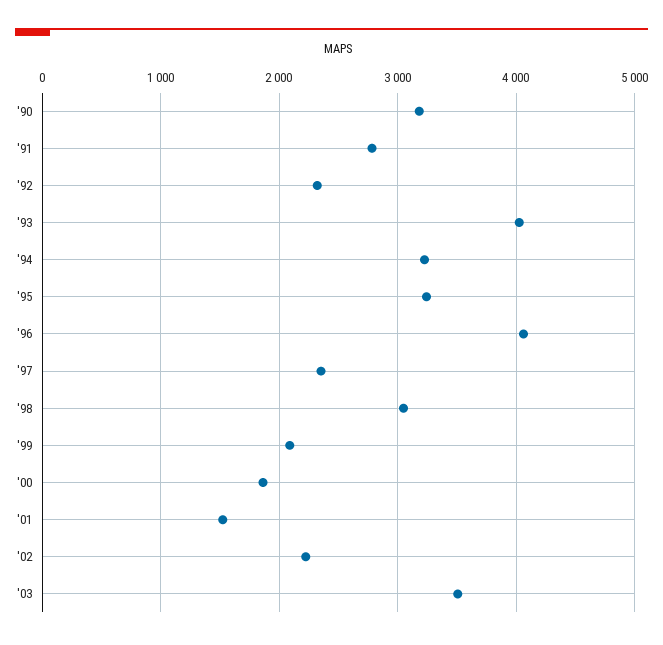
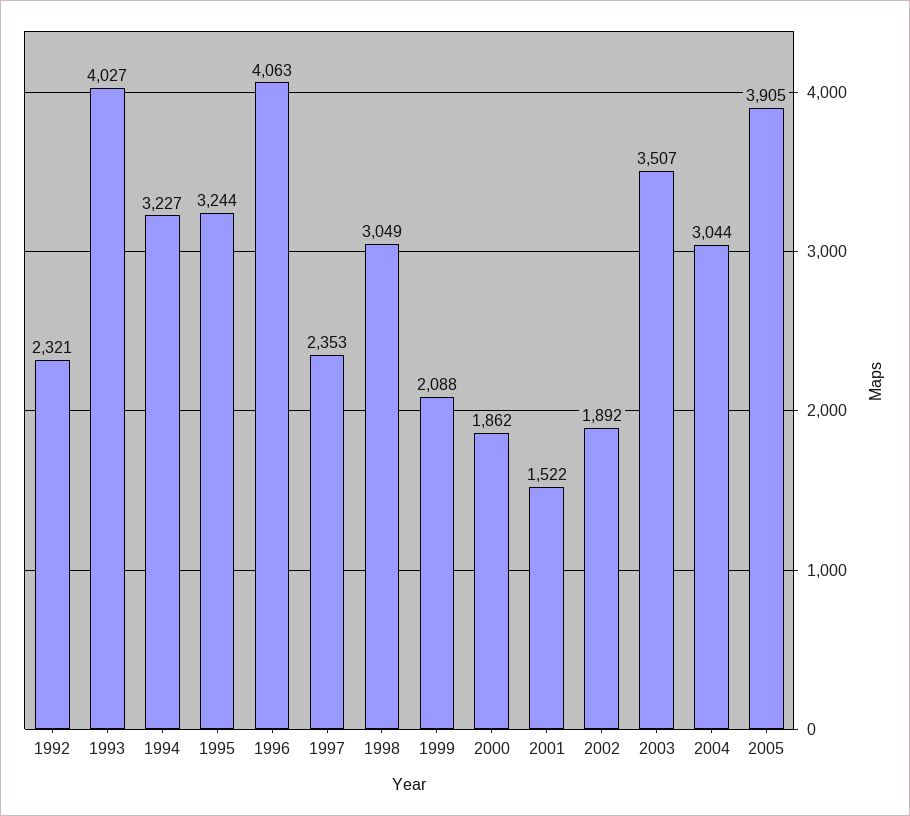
'90: 3200 -> none
'91: 2800 -> none
'02: 2200 -> 1892
2004: none -> 3044
2005: none -> 3905

